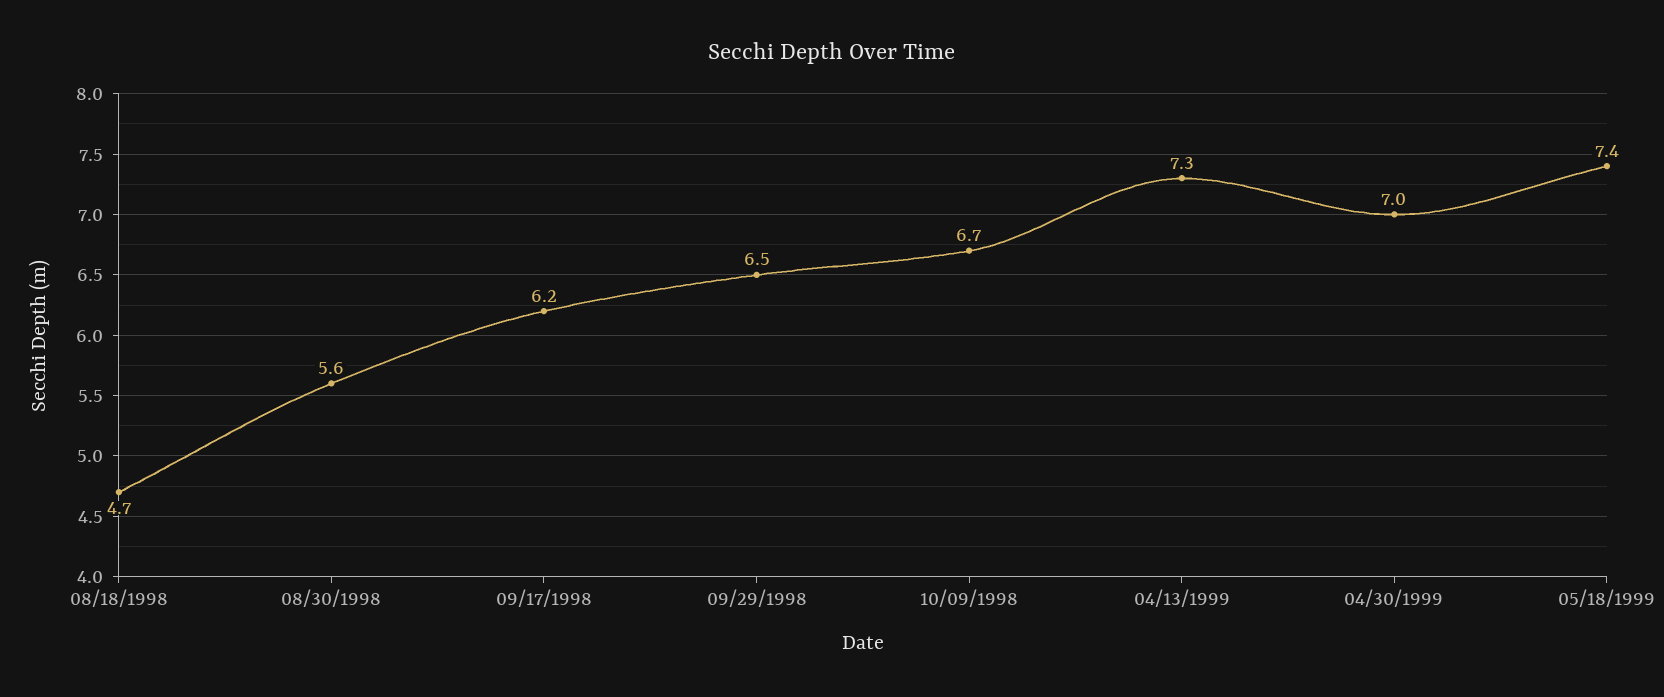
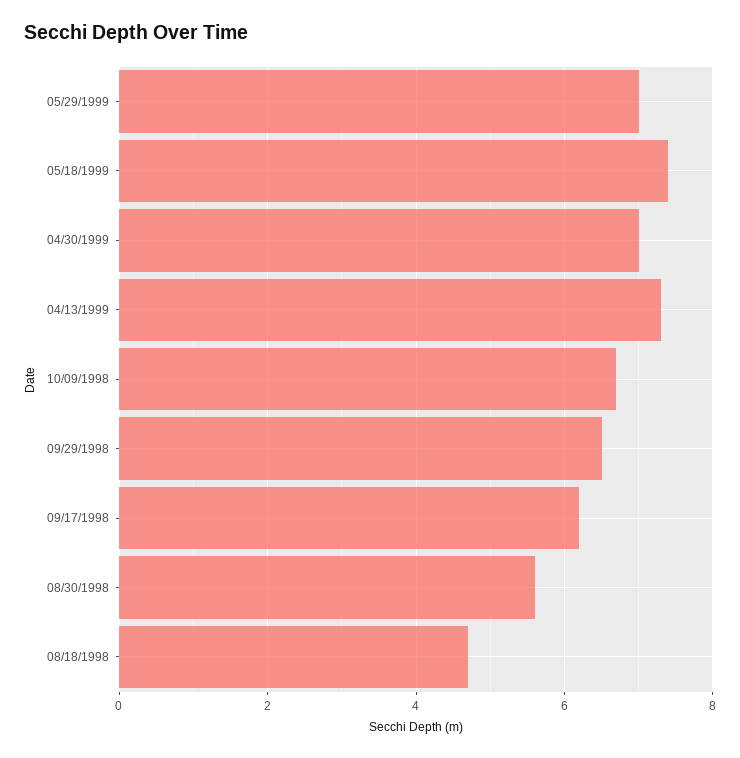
05/29/1999: none -> 7

